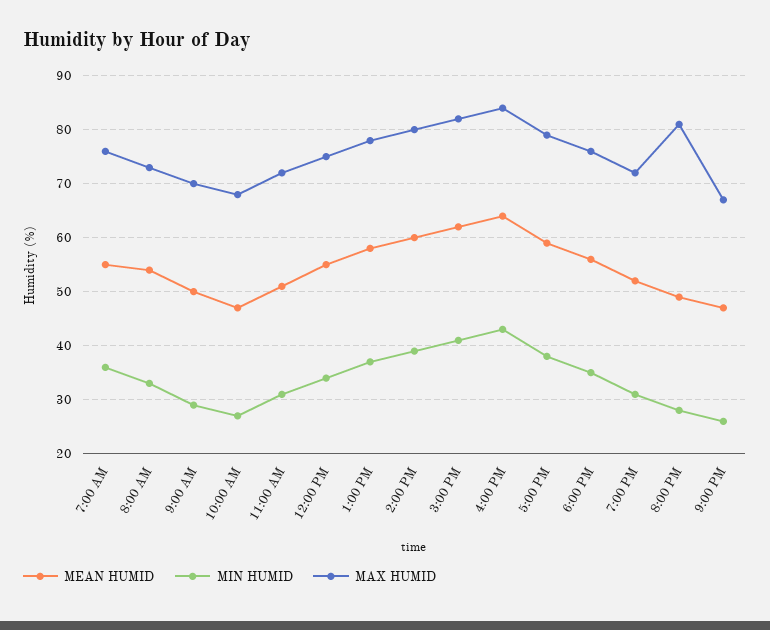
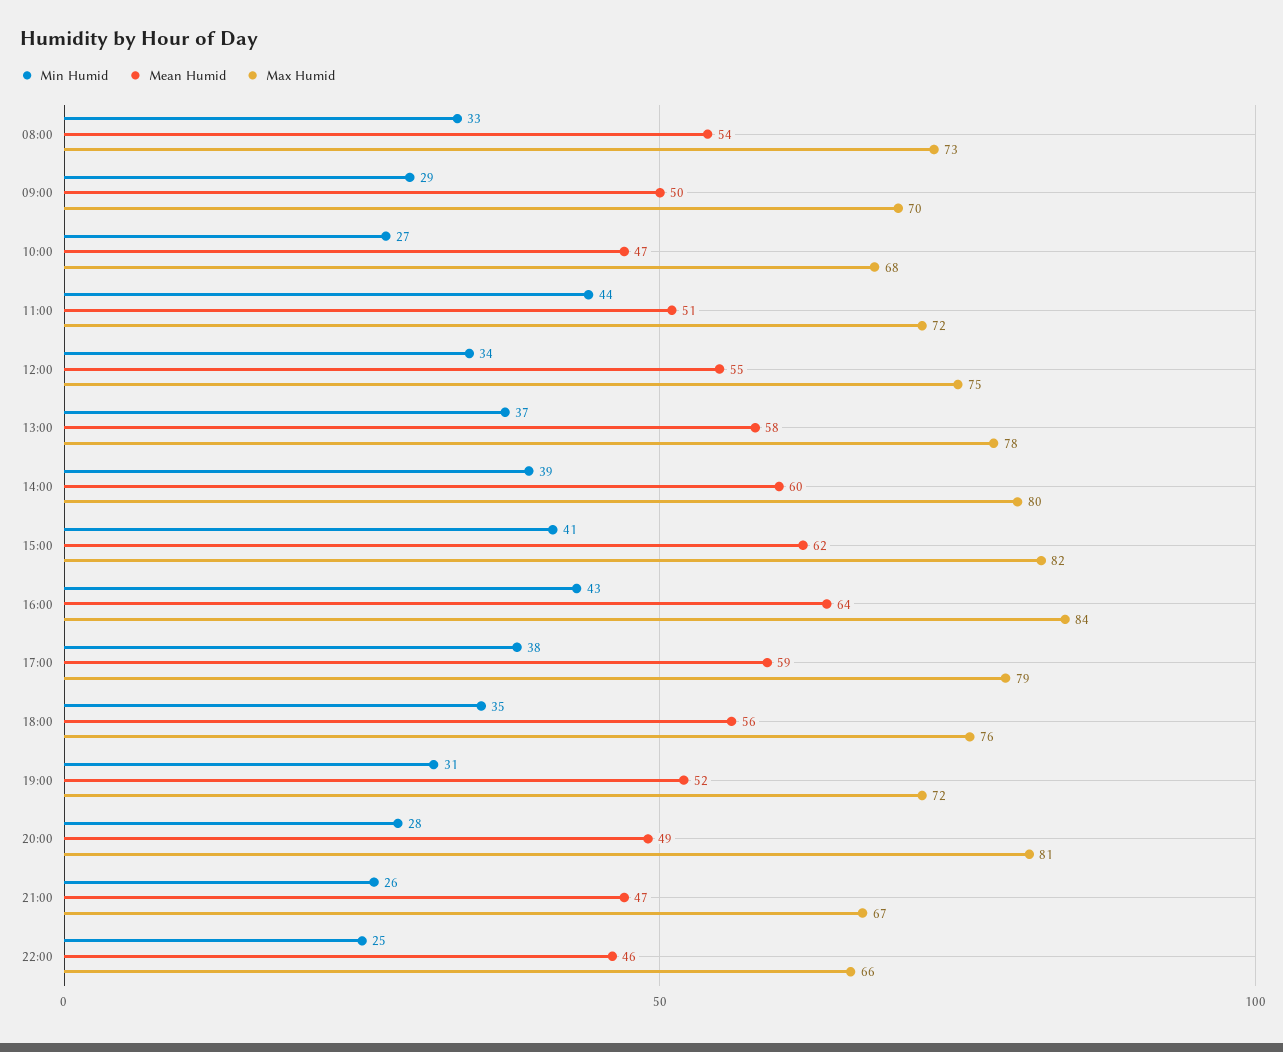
MEAN HUMID, 7:00 AM: 55 -> none
MIN HUMID, 7:00 AM: 35 -> none
MAX HUMID, 7:00 AM: 75 -> none
MIN HUMID, 11:00 AM: 30 -> 44
MIN HUMID, 22:00: none -> 25
MEAN HUMID, 22:00: none -> 46
MAX HUMID, 22:00: none -> 66

